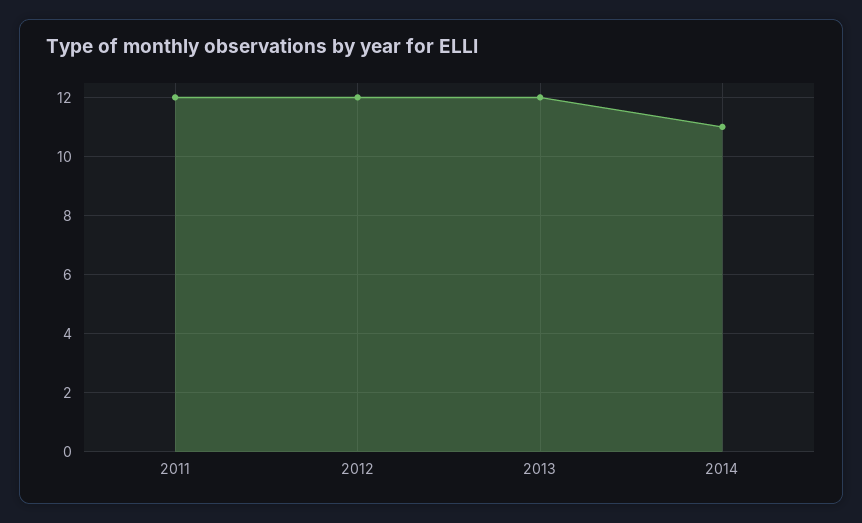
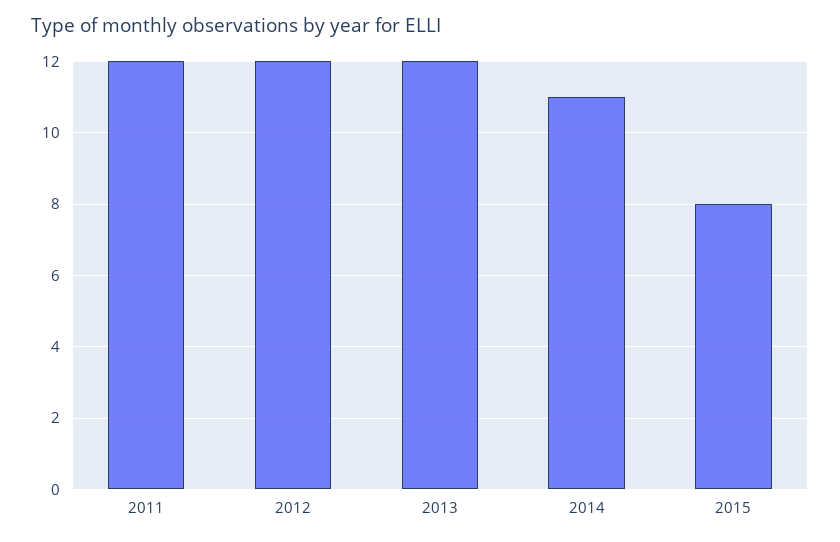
2015: none -> 8

